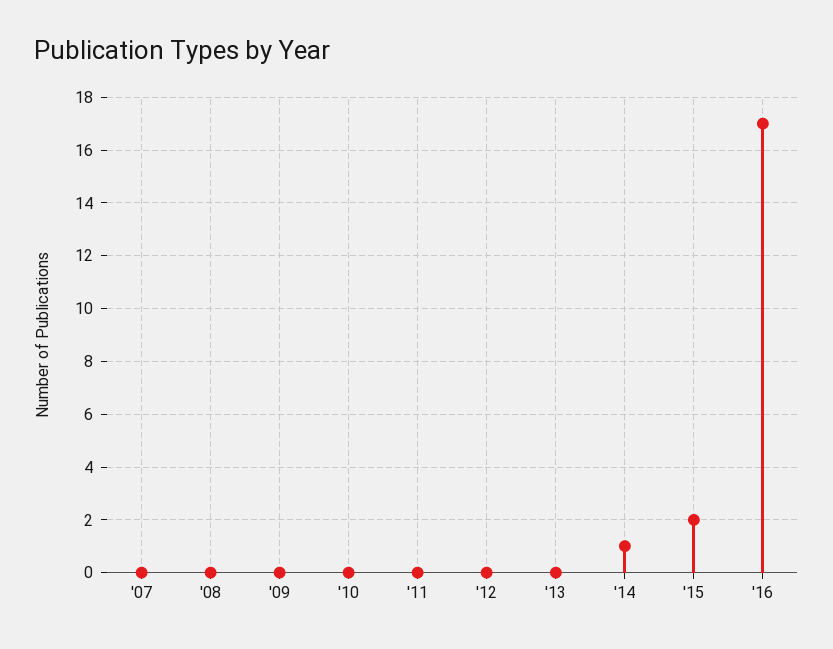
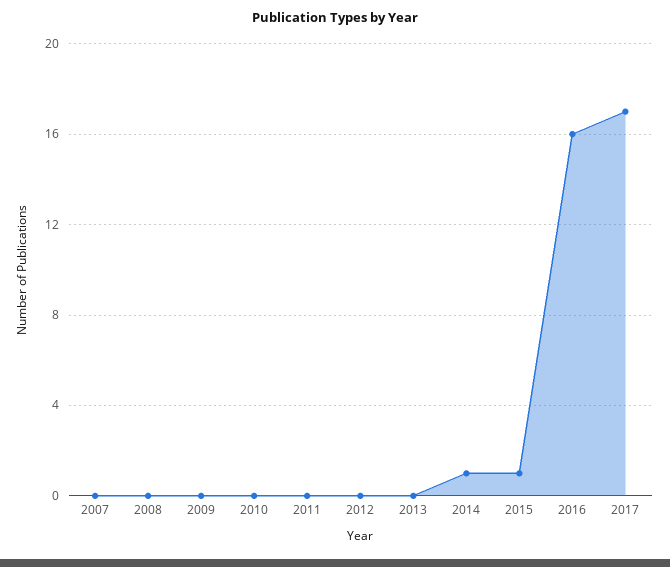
'15: 2 -> 1
'16: 17 -> 16
2017: none -> 17

